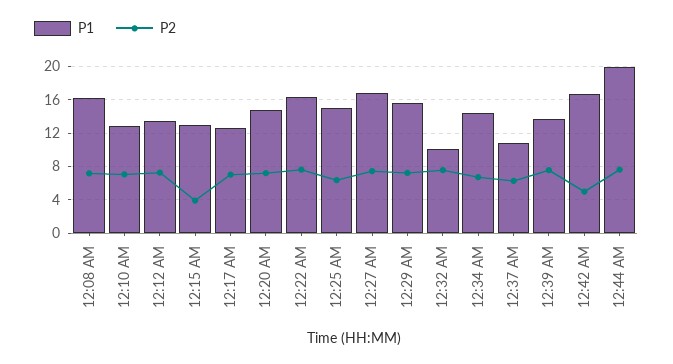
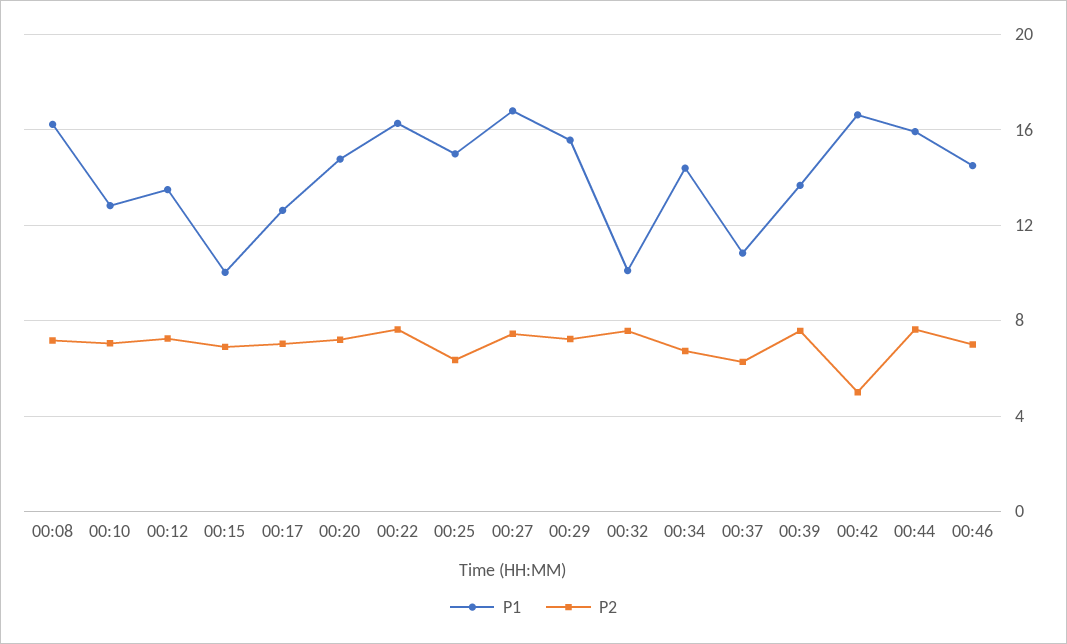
P1, 12:15 AM: 13 -> 10
P2, 12:15 AM: 4 -> 7
P1, 12:44 AM: 20 -> 16
P1, 00:46: none -> 14.5
P2, 00:46: none -> 7

